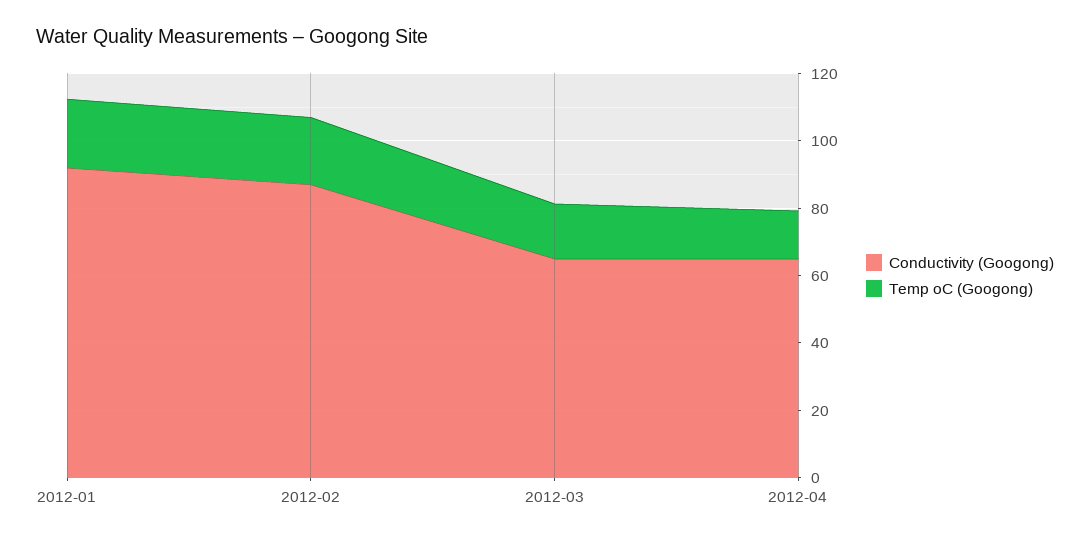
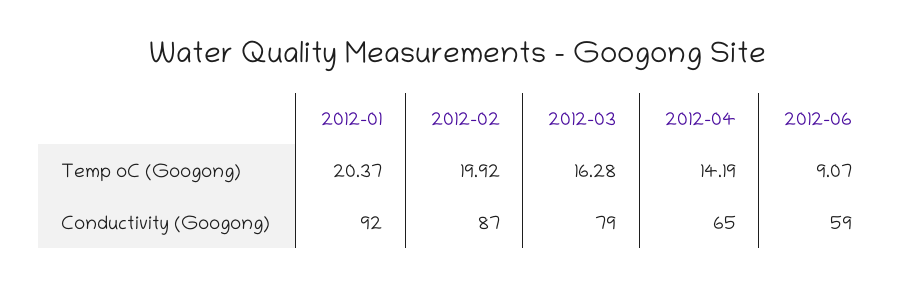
Conductivity (Googong), 2012-03: 65 -> 79
Temp oC (Googong), 2012-06: none -> 9.07
Conductivity (Googong), 2012-06: none -> 59

